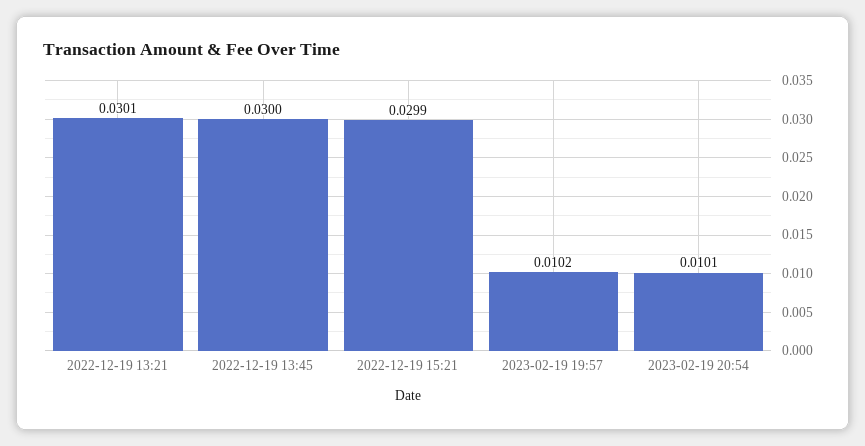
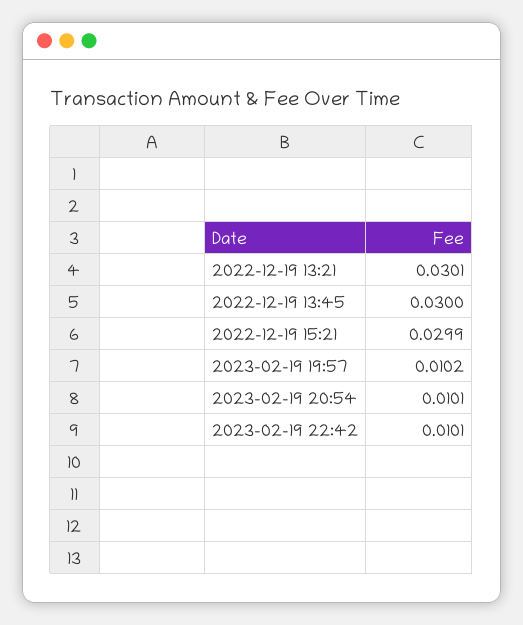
2023-02-19 22:42: none -> 0.0101

